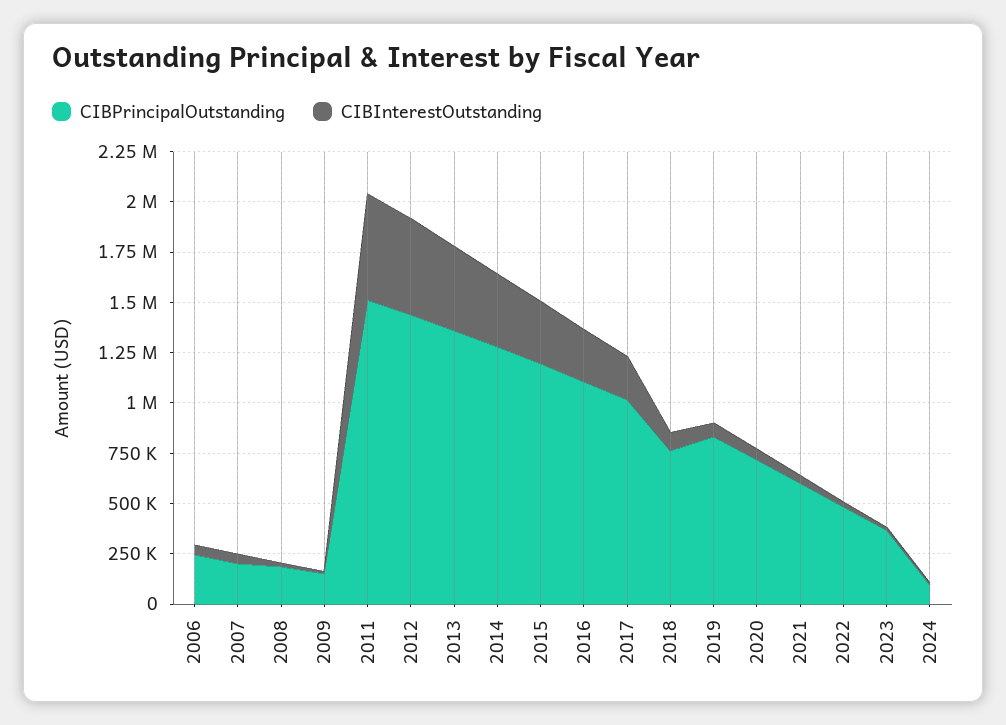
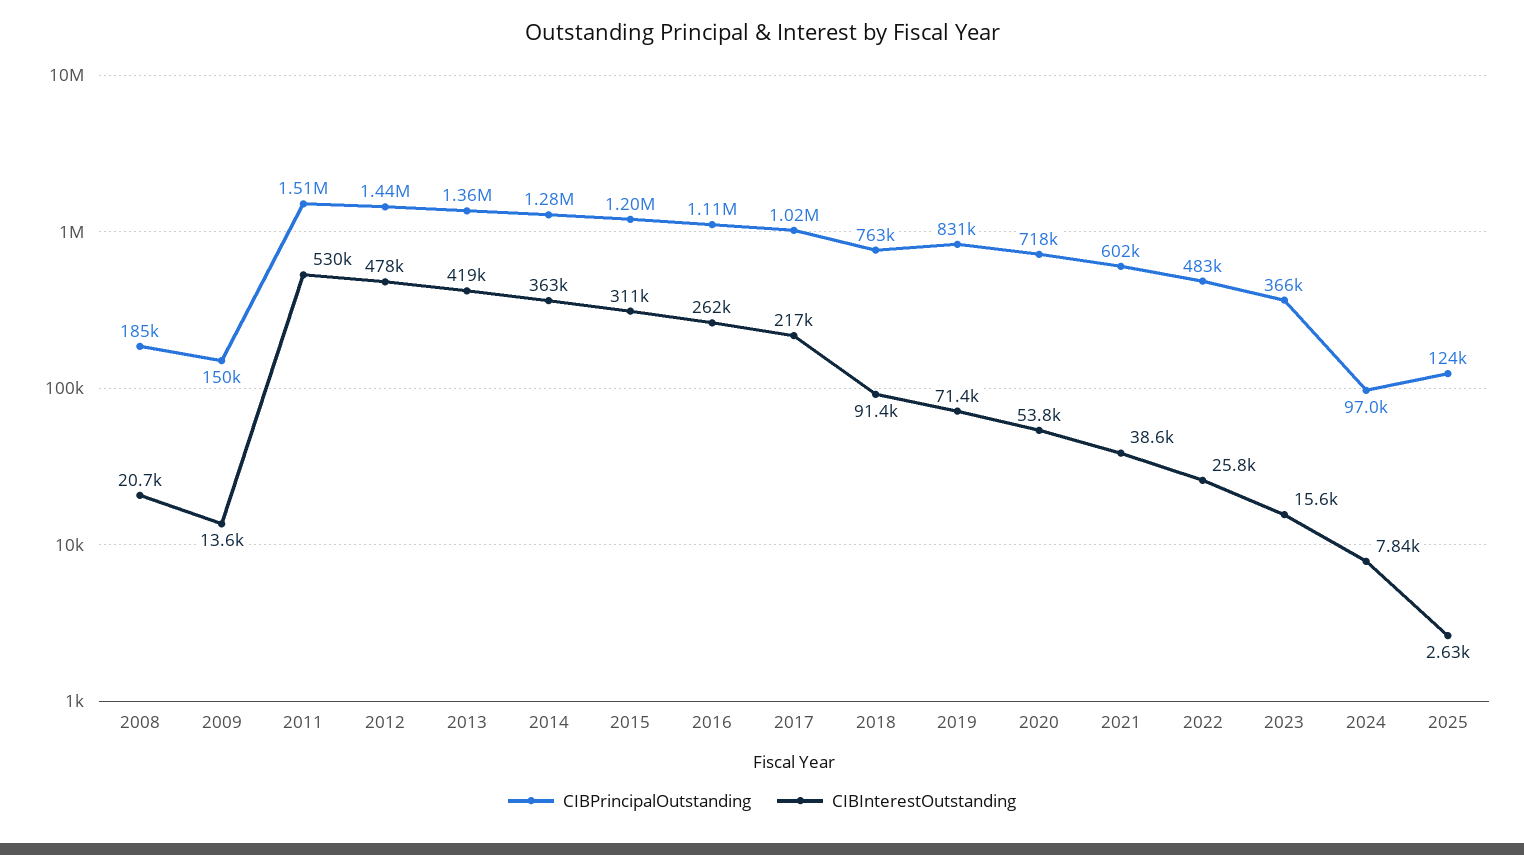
CIBPrincipalOutstanding, 2006: 250000 -> none
CIBInterestOutstanding, 2006: 50000 -> none
CIBPrincipalOutstanding, 2007: 200000 -> none
CIBInterestOutstanding, 2007: 50000 -> none
CIBPrincipalOutstanding, 2025: none -> 124000
CIBInterestOutstanding, 2025: none -> 2630

